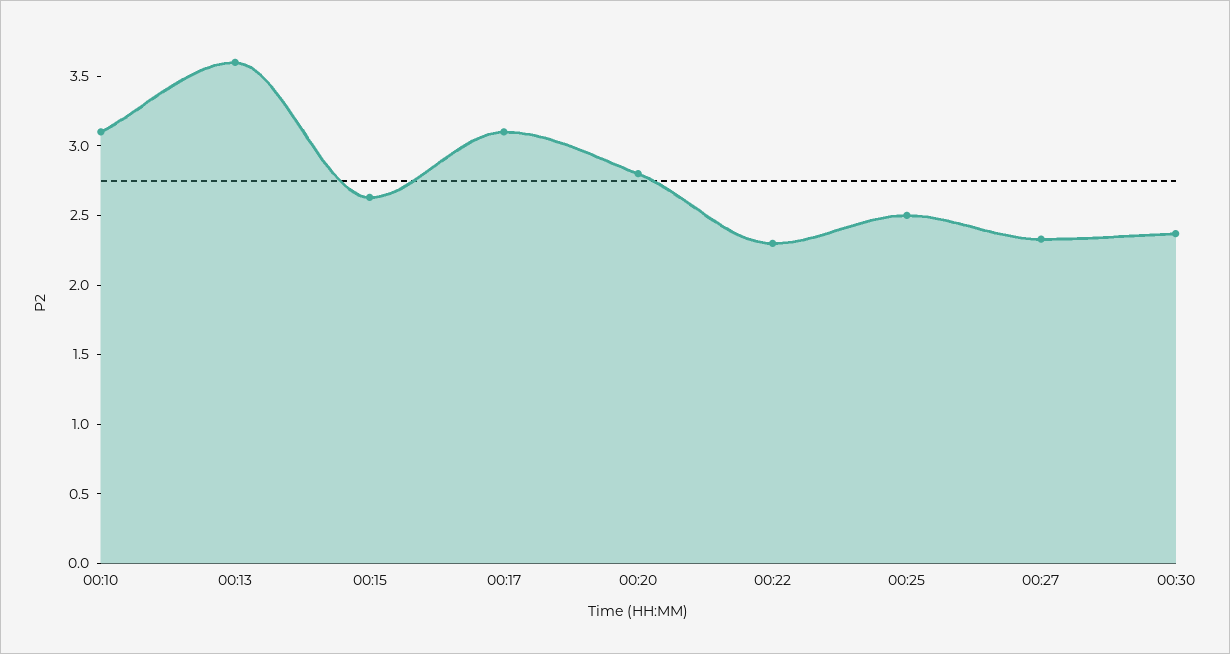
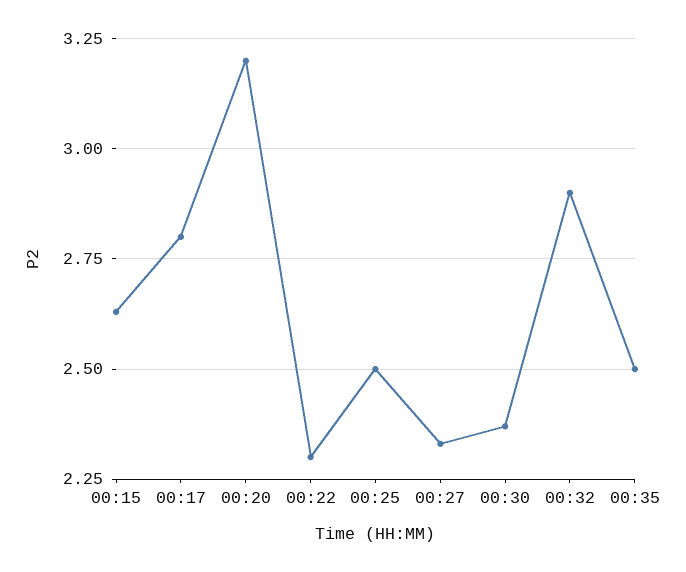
00:10: 3.1 -> none
00:13: 3.6 -> none
00:17: 3.1 -> 2.8
00:20: 2.8 -> 3.2
00:32: none -> 2.9
00:35: none -> 2.5

